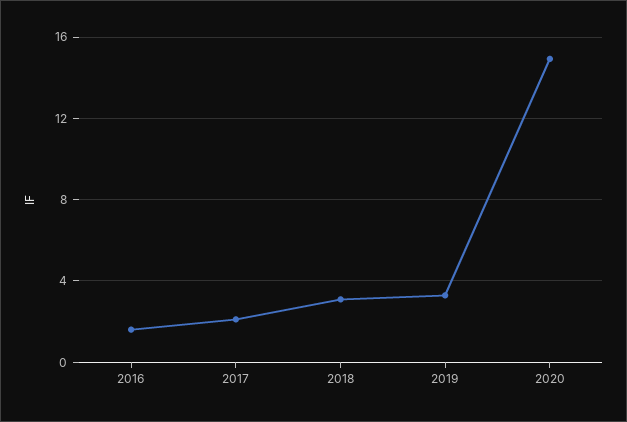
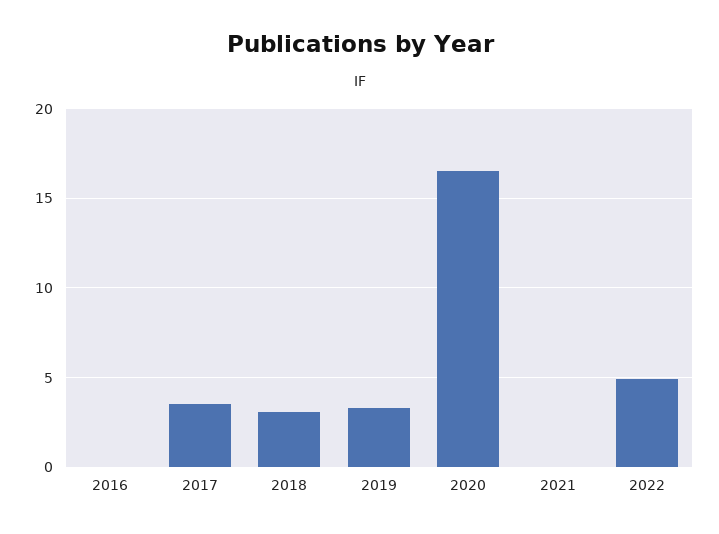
2016: 1.5 -> 0
2017: 2 -> 3.5
2020: 15 -> 16.5
2021: none -> 0
2022: none -> 5

